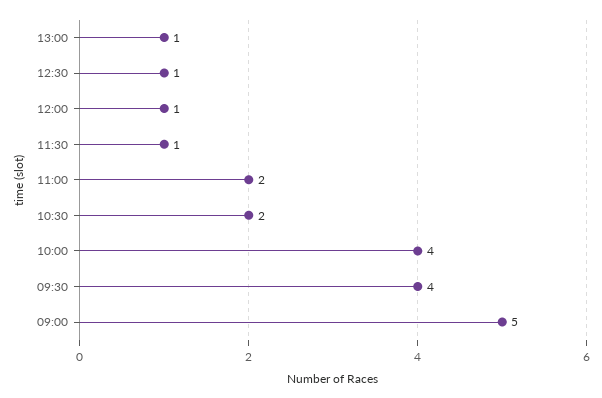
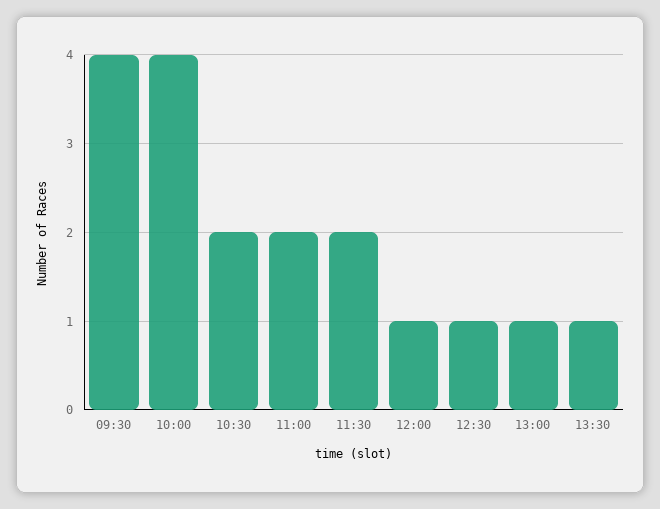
11:30: 1 -> 2
09:00: 5 -> none
13:30: none -> 1

